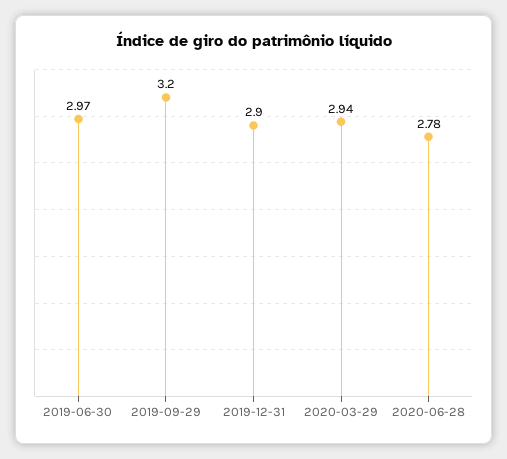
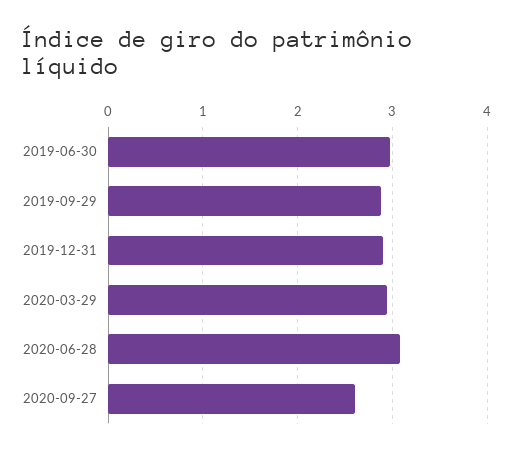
2019-09-29: 3.2 -> 2.9
2020-06-28: 2.78 -> 3.1
2020-09-27: none -> 2.6

